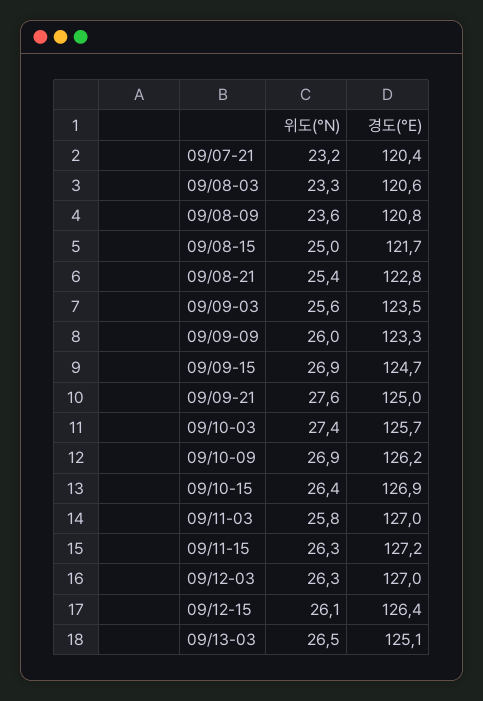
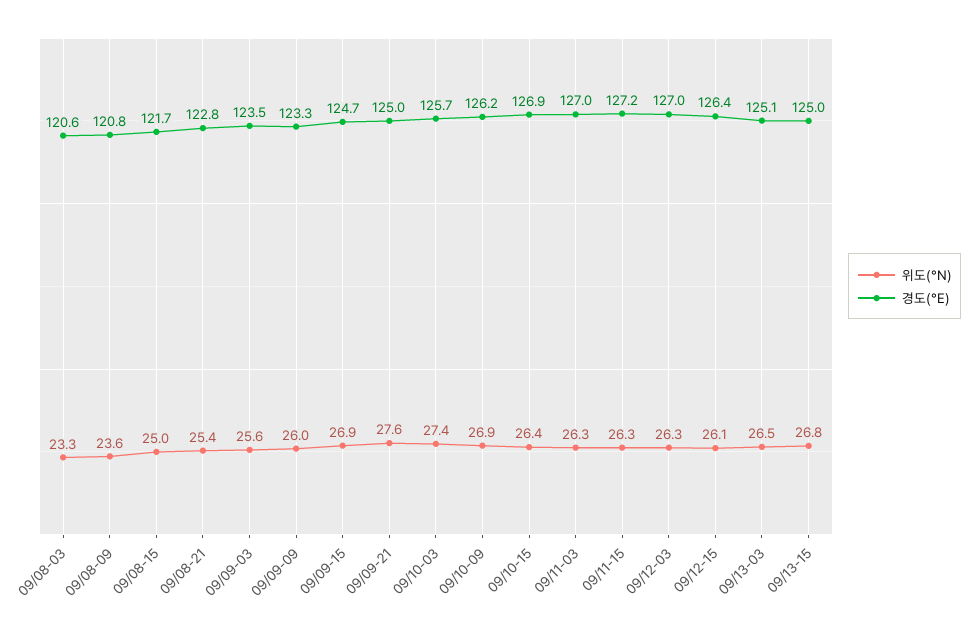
위도(°N), 09/07-21: 23.2 -> none
경도(°E), 09/07-21: 120.4 -> none
위도(°N), 09/11-03: 25.8 -> 26.3
위도(°N), 09/13-15: none -> 26.8
경도(°E), 09/13-15: none -> 125

